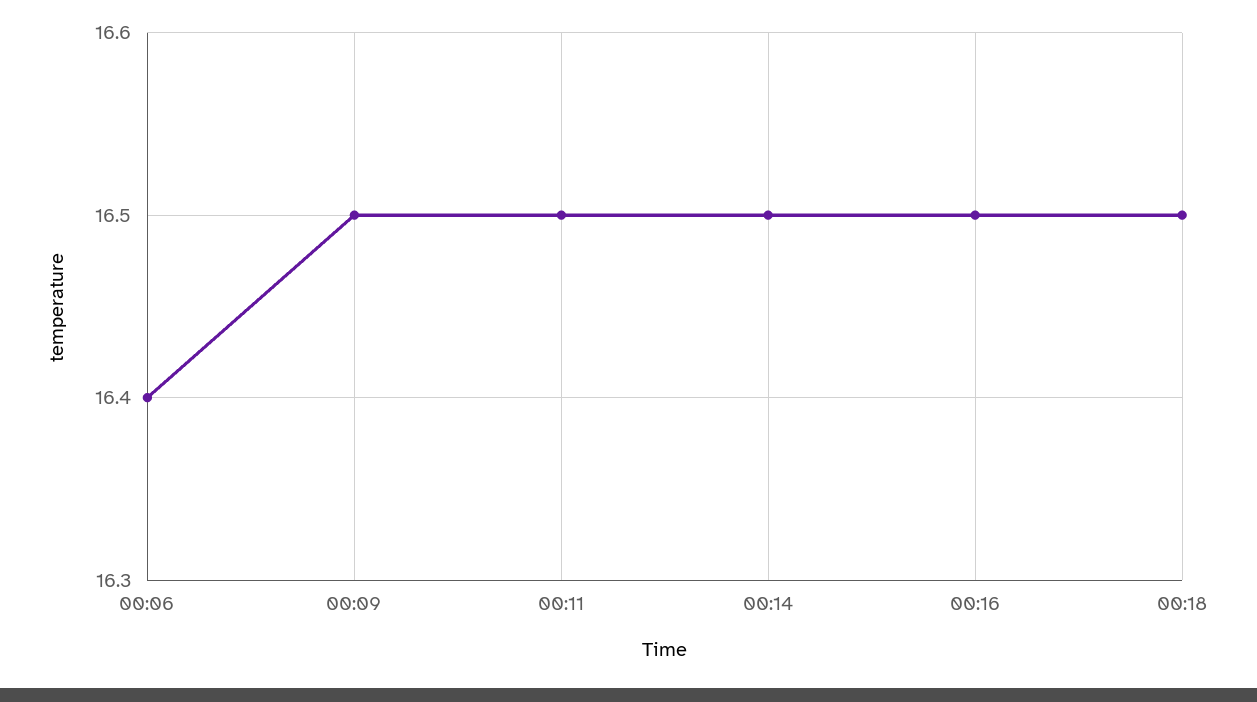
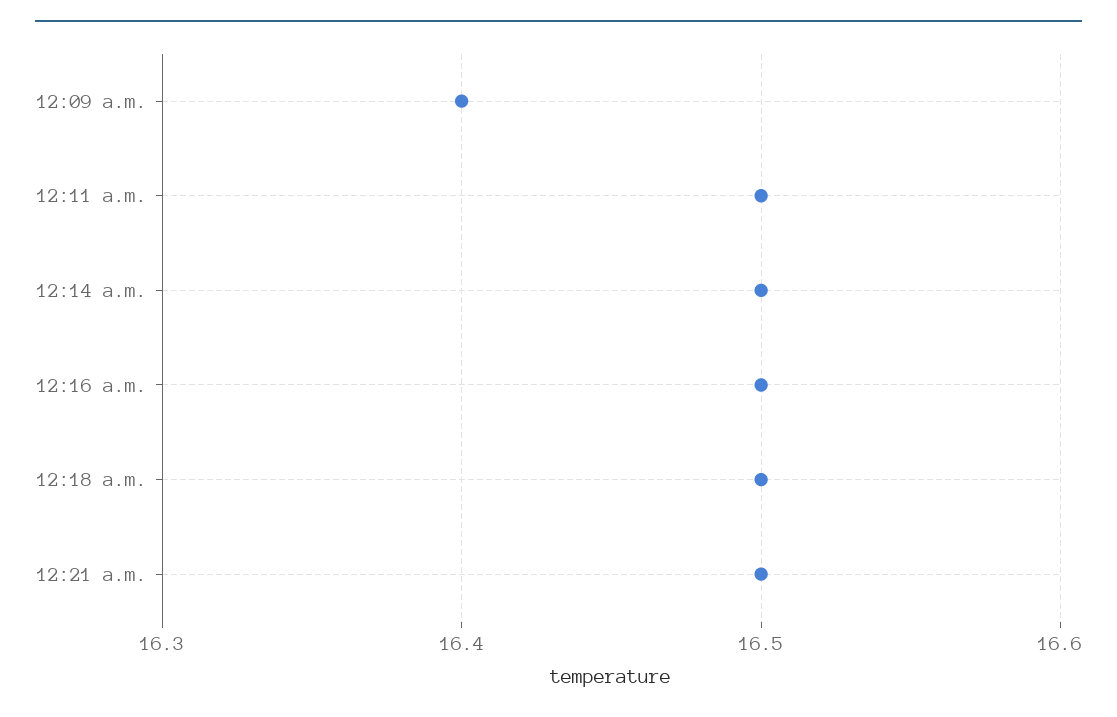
00:06: 16.4 -> none
00:09: 16.5 -> 16.4
12:21 a.m.: none -> 16.5

